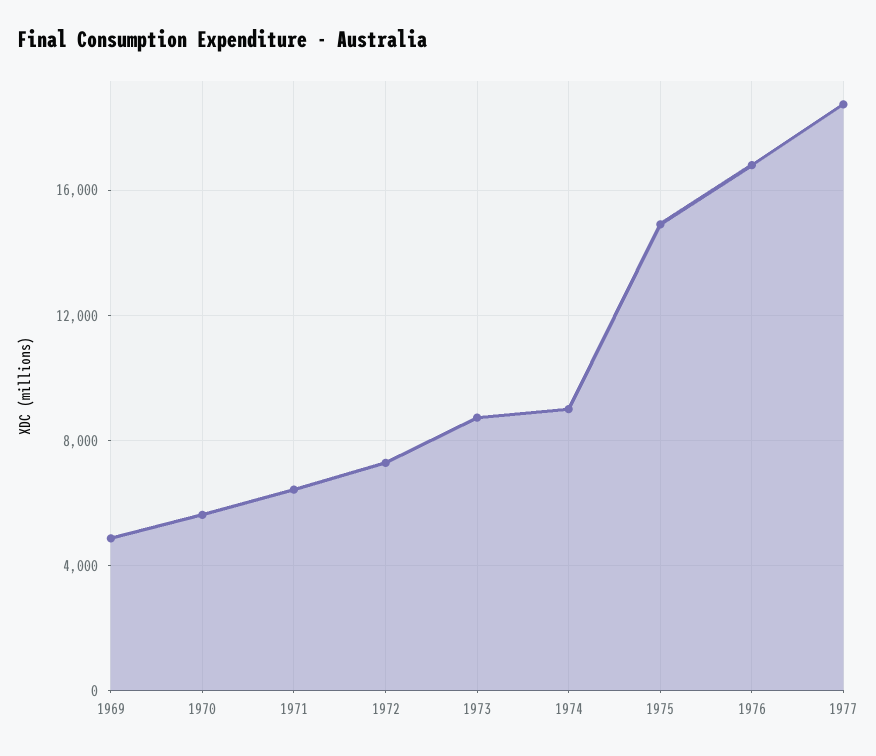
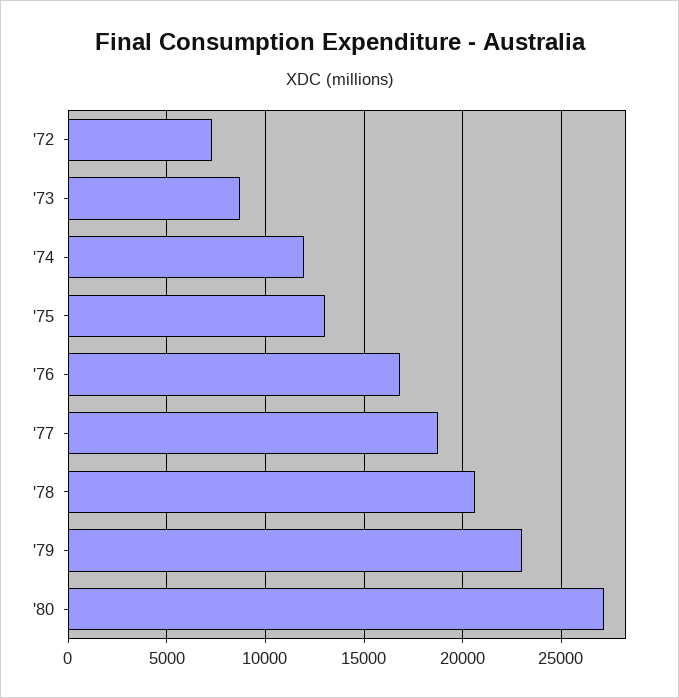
1969: 5000 -> none
1970: 5500 -> none
1971: 6500 -> none
1974: 9000 -> 12000
1975: 15000 -> 13000
'78: none -> 20500
'79: none -> 23000
'80: none -> 27000

